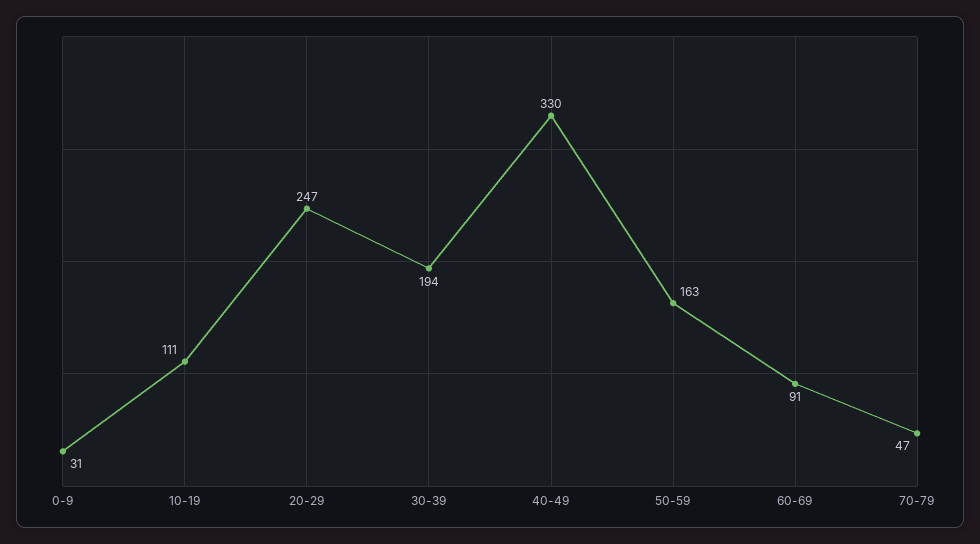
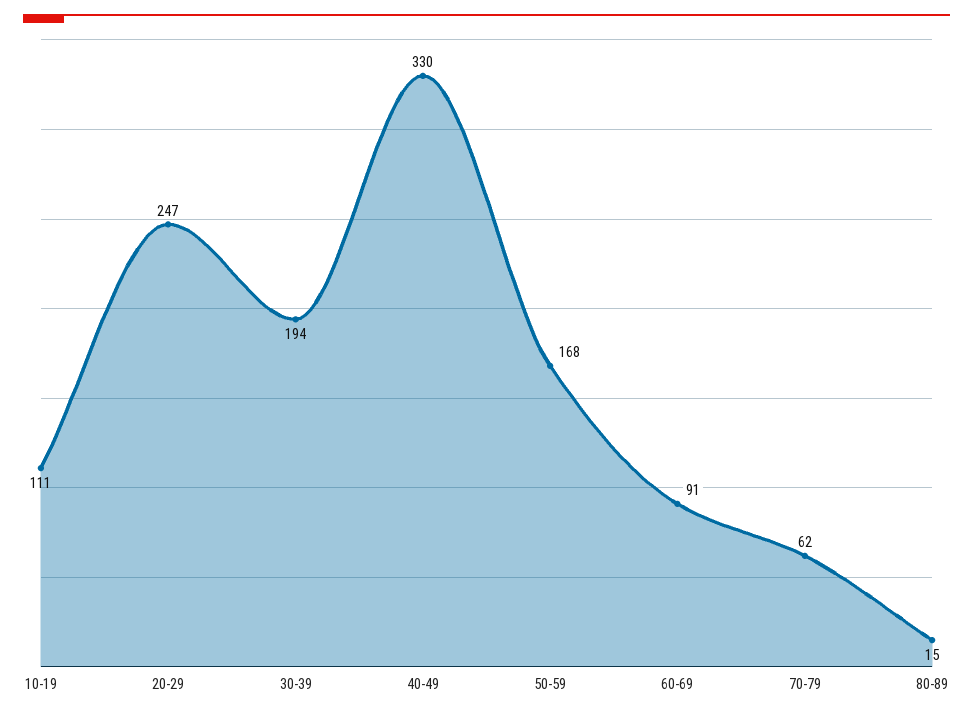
0-9: 31 -> none
50-59: 163 -> 168
70-79: 47 -> 62
80-89: none -> 15

